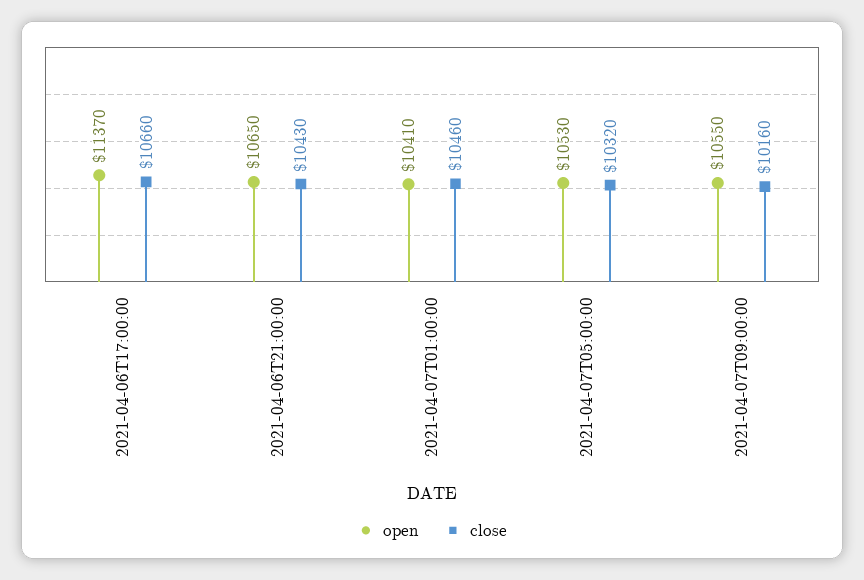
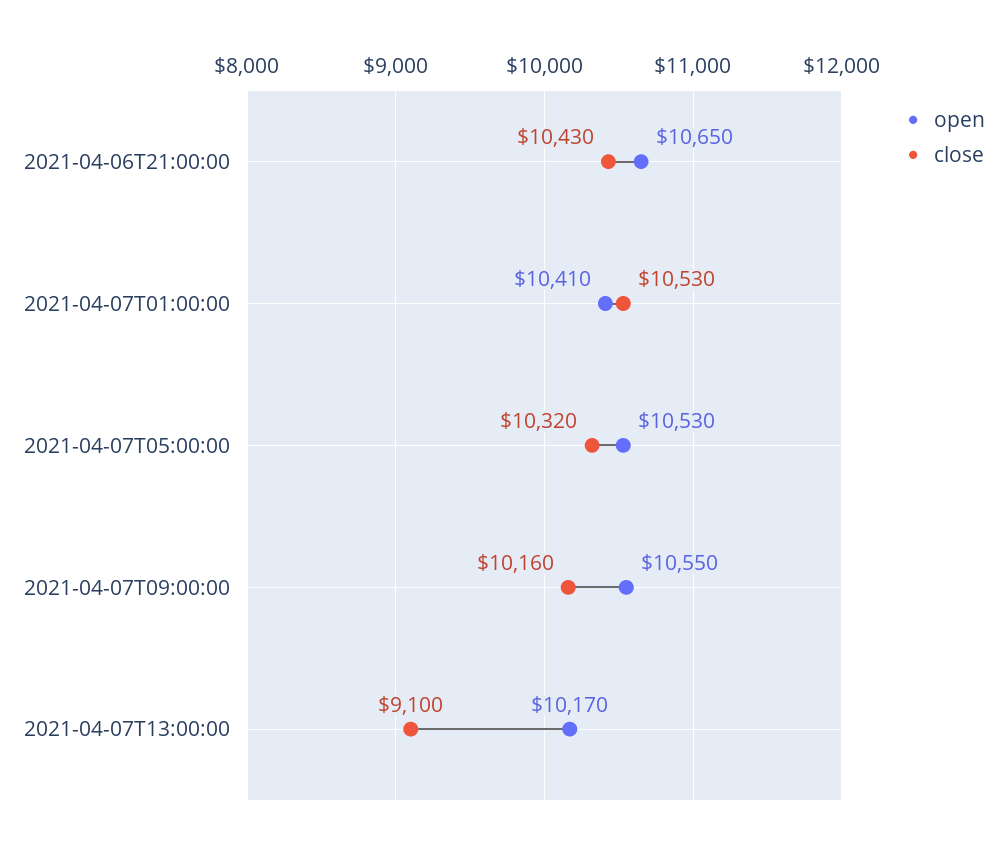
open, 2021-04-06T17:00:00: 11370 -> none
close, 2021-04-06T17:00:00: 10660 -> none
close, 2021-04-07T01:00:00: 10460 -> 10530
open, 2021-04-07T13:00:00: none -> 10170
close, 2021-04-07T13:00:00: none -> 9100

